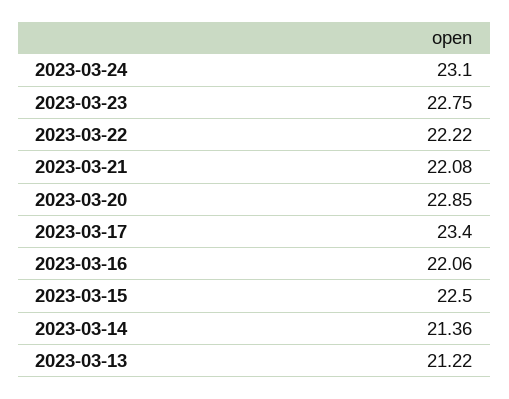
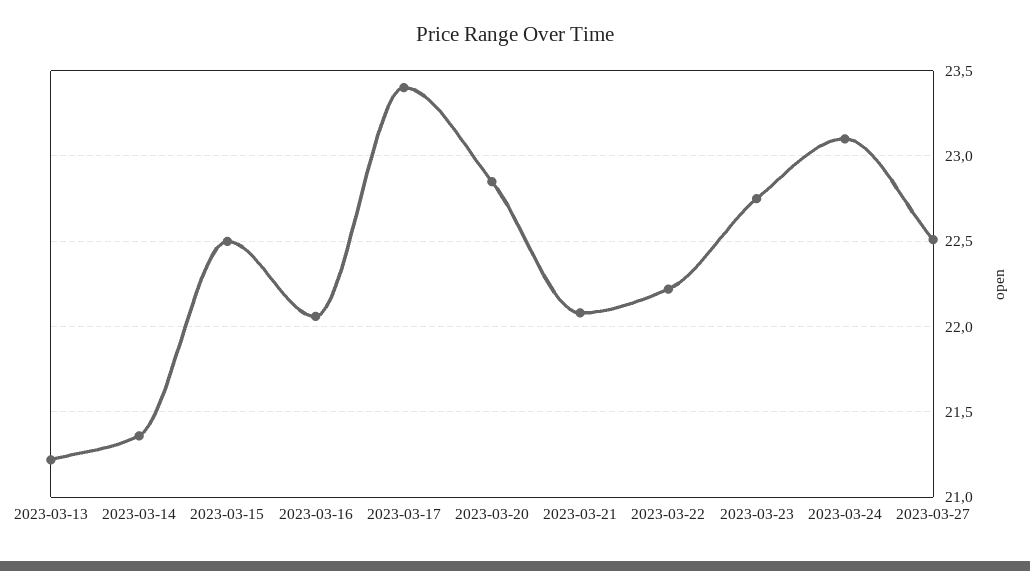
2023-03-27: none -> 22.5

